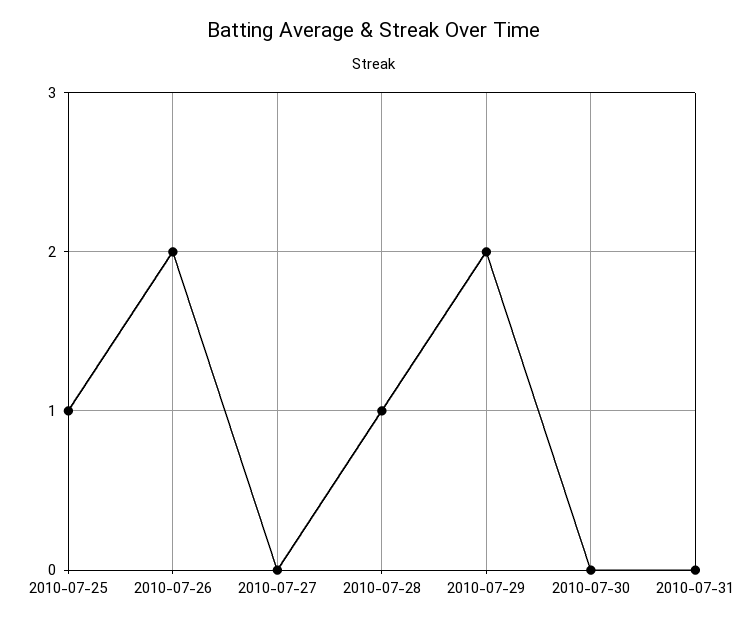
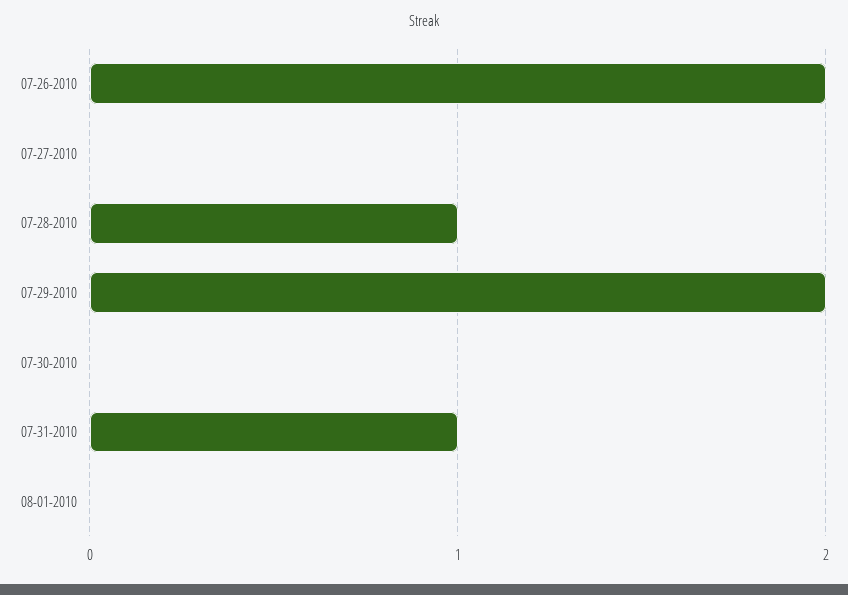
2010-07-25: 1 -> none
2010-07-31: 0 -> 1
08-01-2010: none -> 0

